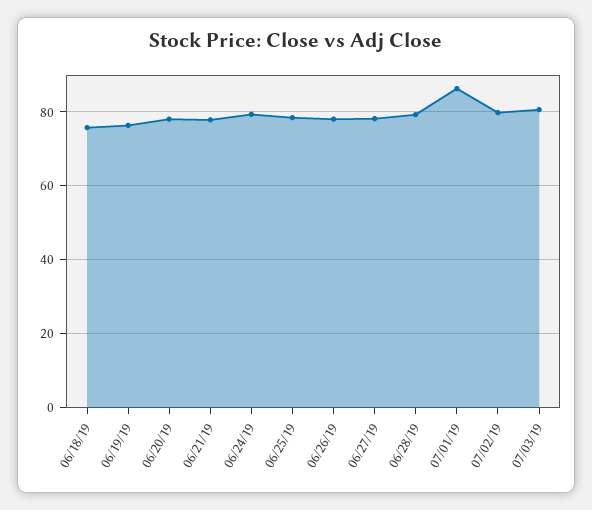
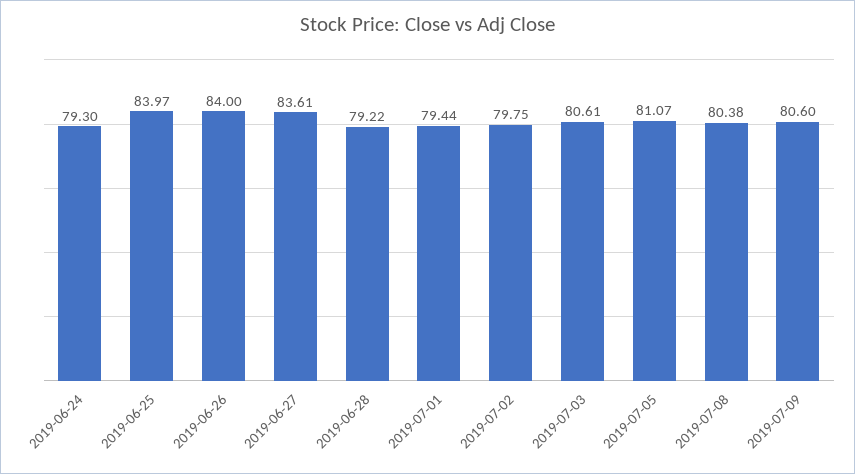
06/18/19: 76 -> none
06/19/19: 76 -> none
06/20/19: 78 -> none
06/21/19: 78 -> none
06/25/19: 78 -> 83.97
06/26/19: 78 -> 84
06/27/19: 78 -> 83.61
07/01/19: 86 -> 79.44
2019-07-05: none -> 81.07
2019-07-08: none -> 80.38
2019-07-09: none -> 80.6

